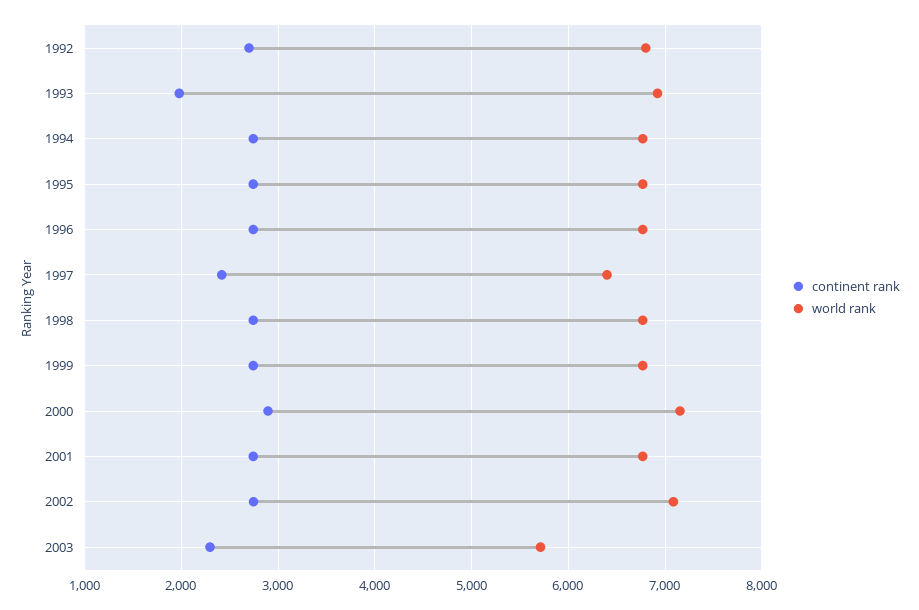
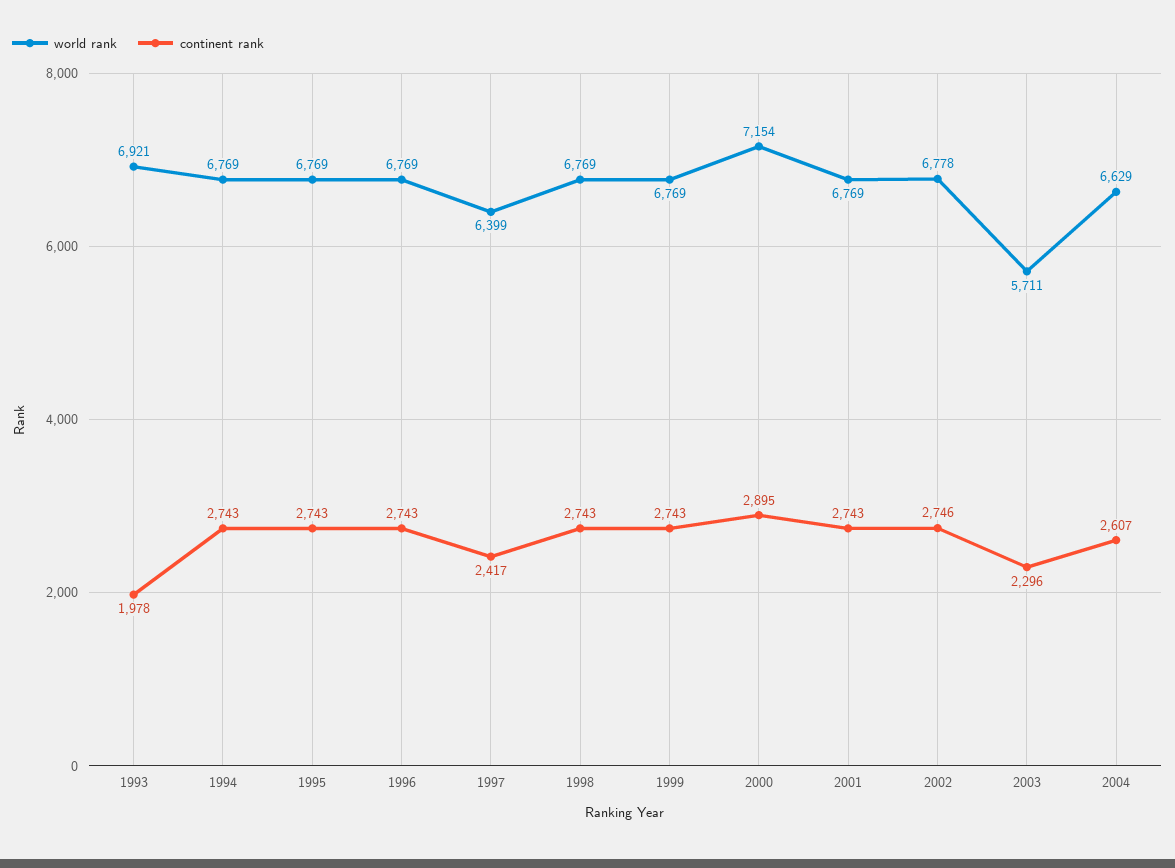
continent rank, 1992: 2700 -> none
world rank, 1992: 6800 -> none
world rank, 2002: 7100 -> 6778
world rank, 2004: none -> 6629
continent rank, 2004: none -> 2607

